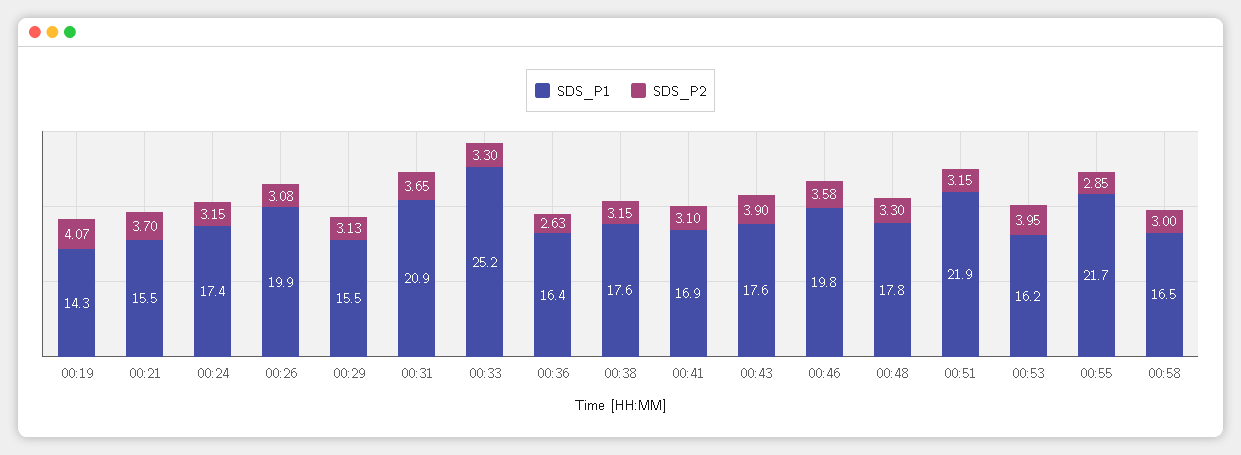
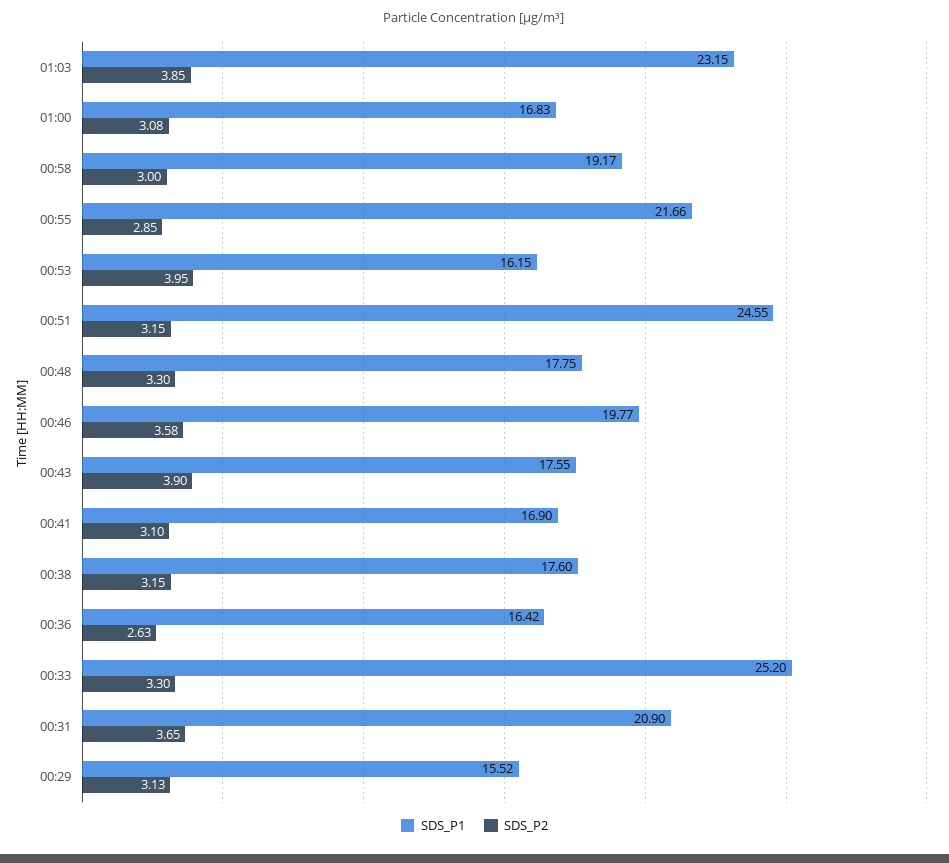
SDS_P1, 00:19: 14.3 -> none
SDS_P2, 00:19: 4.07 -> none
SDS_P1, 00:21: 15.5 -> none
SDS_P2, 00:21: 3.7 -> none
SDS_P1, 00:24: 17.4 -> none
SDS_P2, 00:24: 3.15 -> none
SDS_P1, 00:26: 19.9 -> none
SDS_P2, 00:26: 3.08 -> none
SDS_P1, 00:51: 21.9 -> 24.55
SDS_P1, 00:58: 16.5 -> 19.17
SDS_P1, 01:03: none -> 23.15
SDS_P2, 01:03: none -> 3.85
SDS_P1, 01:00: none -> 16.83
SDS_P2, 01:00: none -> 3.08

